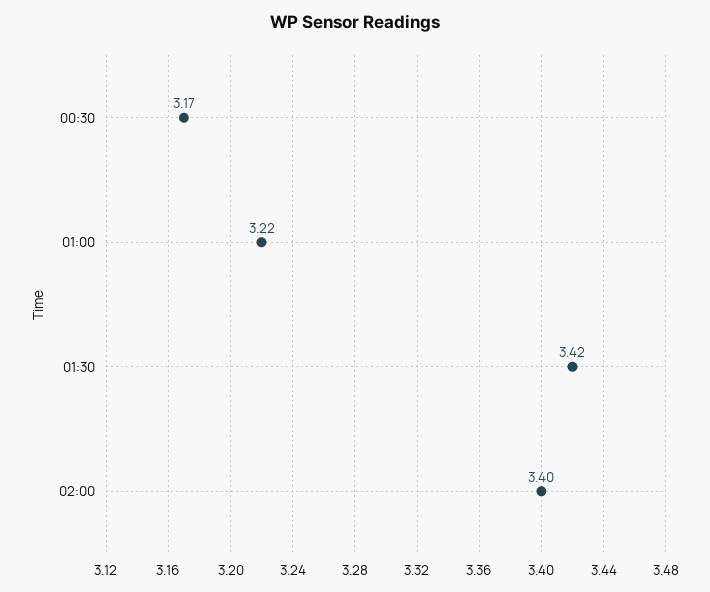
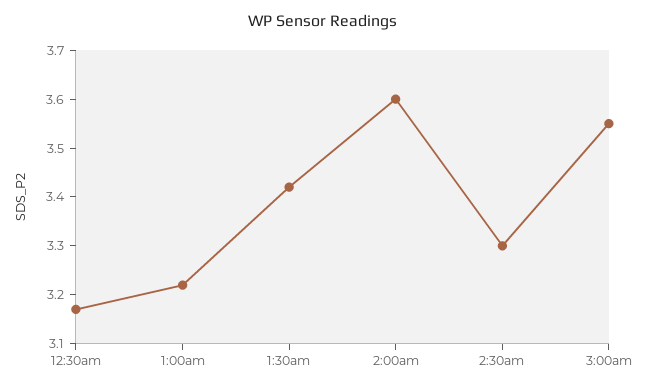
02:00: 3.4 -> 3.6
2:30am: none -> 3.3
3:00am: none -> 3.55

